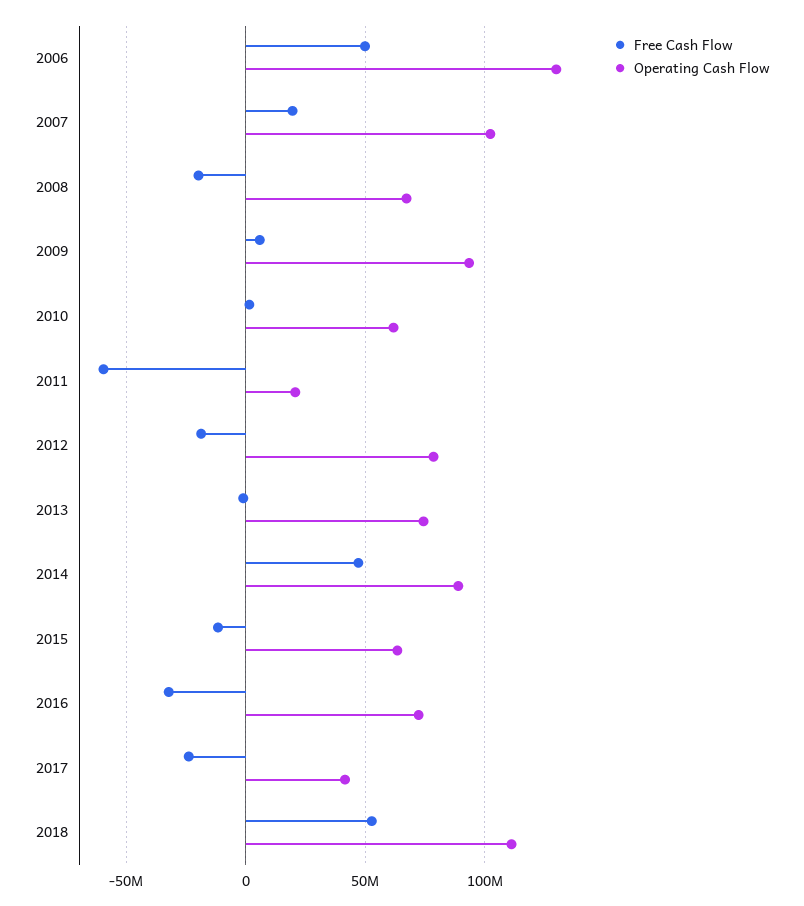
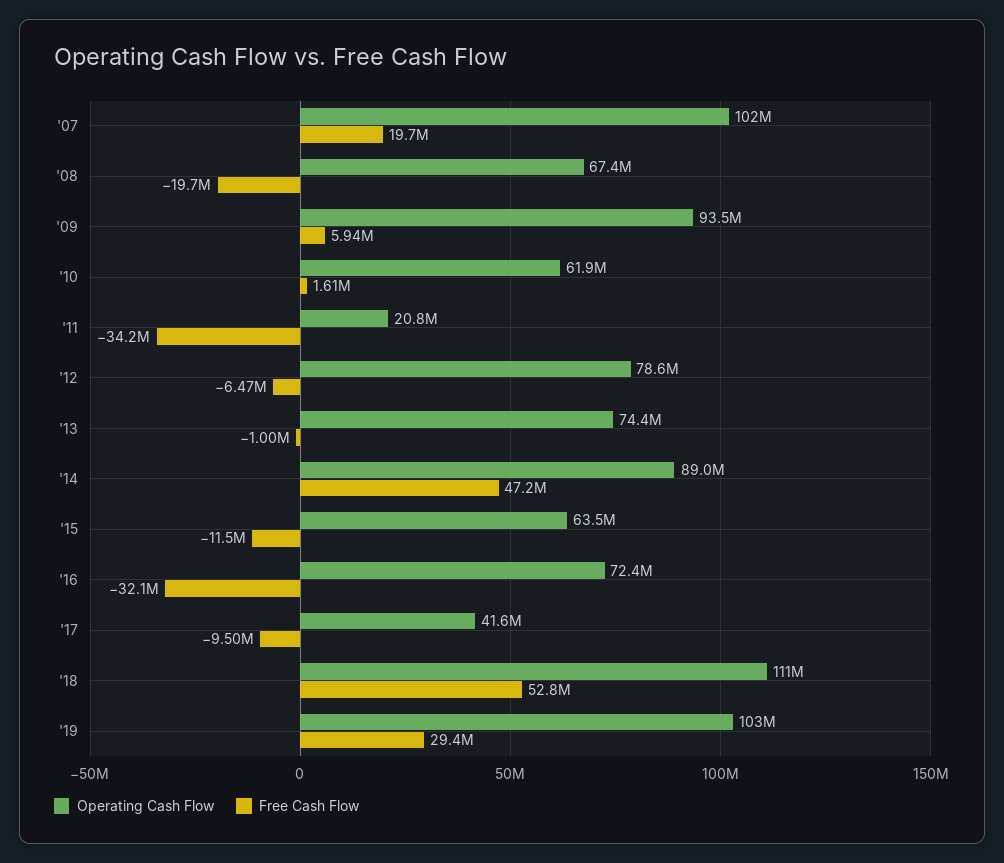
Free Cash Flow, 2006: 50000000 -> none
Operating Cash Flow, 2006: 130000000 -> none
Free Cash Flow, 2011: -60000000 -> -34200000
Free Cash Flow, 2012: -20000000 -> -6470000
Free Cash Flow, 2017: -25000000 -> -9500000
Operating Cash Flow, '19: none -> 103000000
Free Cash Flow, '19: none -> 29400000

